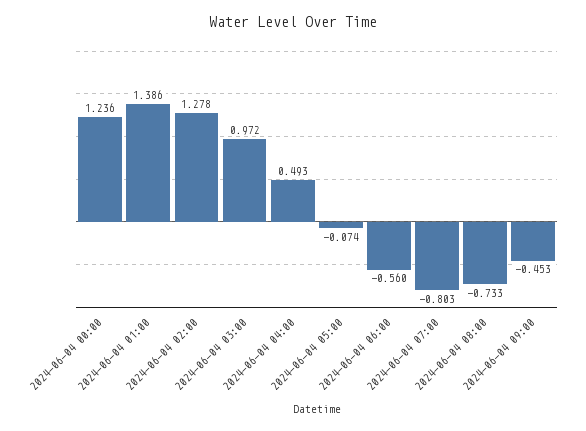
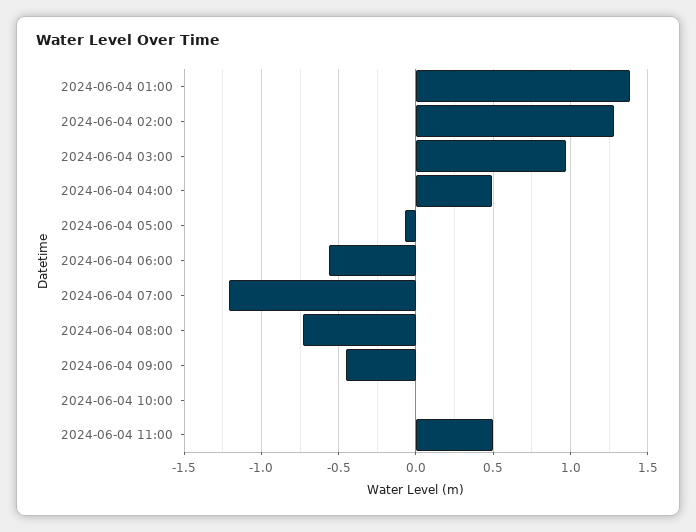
2024-06-04 00:00: 1.236 -> none
2024-06-04 07:00: -0.803 -> -1.2
2024-06-04 10:00: none -> 0
2024-06-04 11:00: none -> 0.5

